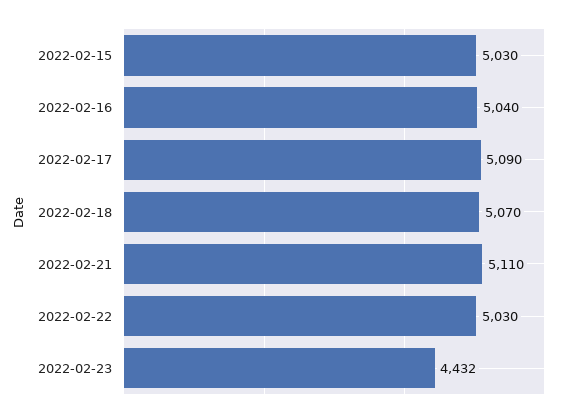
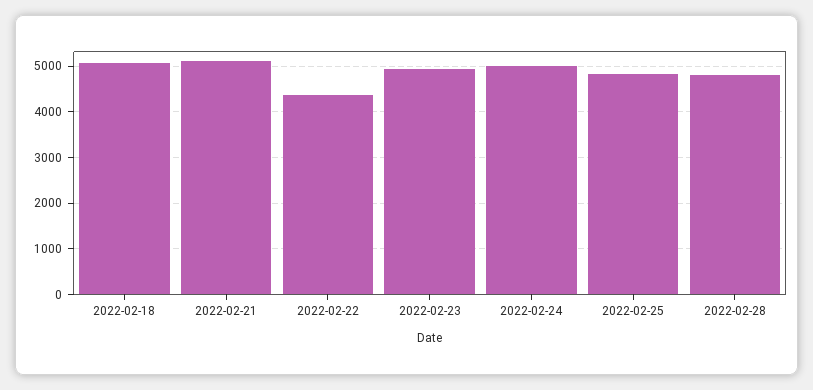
2022-02-15: 5030 -> none
2022-02-16: 5040 -> none
2022-02-17: 5090 -> none
2022-02-22: 5030 -> 4400
2022-02-23: 4432 -> 5000
2022-02-24: none -> 5000
2022-02-25: none -> 4800
2022-02-28: none -> 4800

